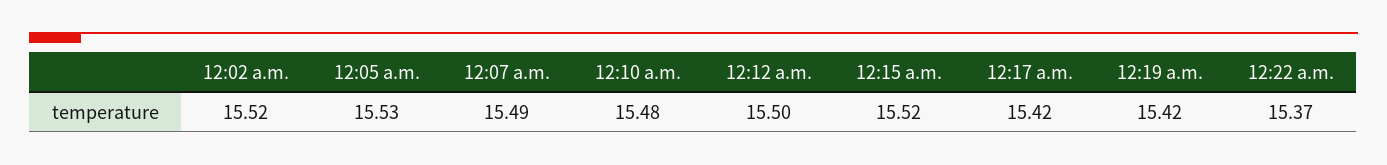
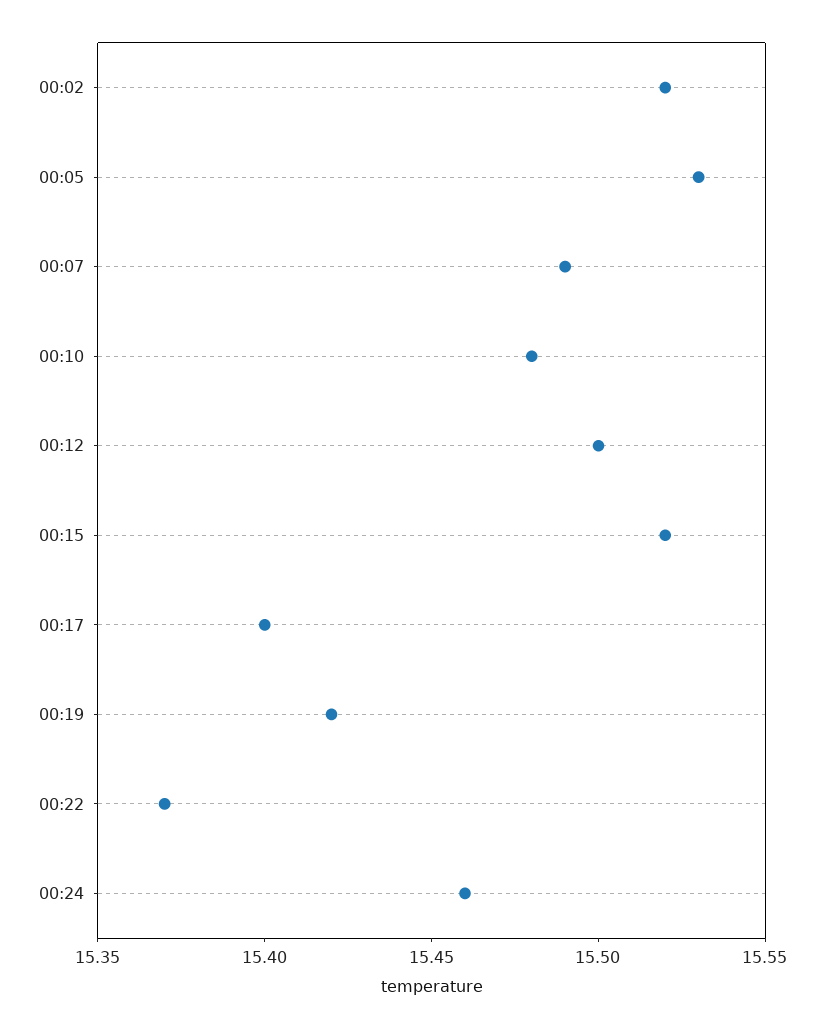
12:17 a.m.: 15.42 -> 15.4
00:24: none -> 15.46

